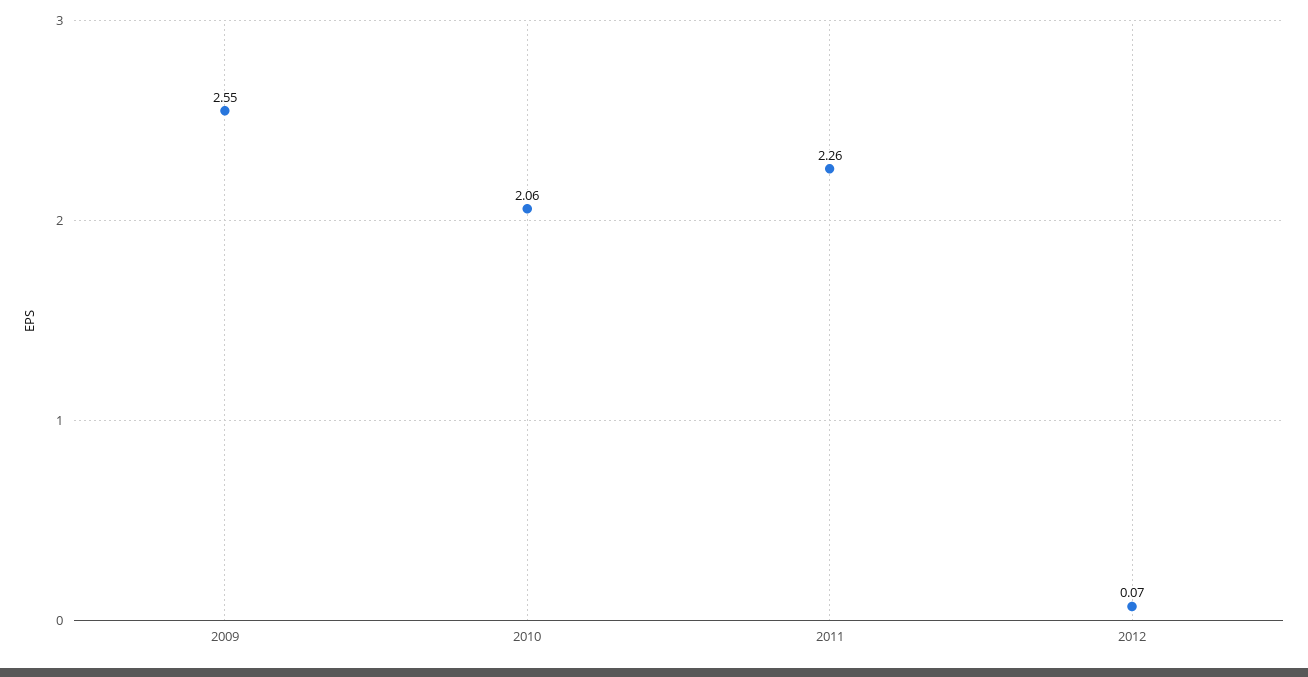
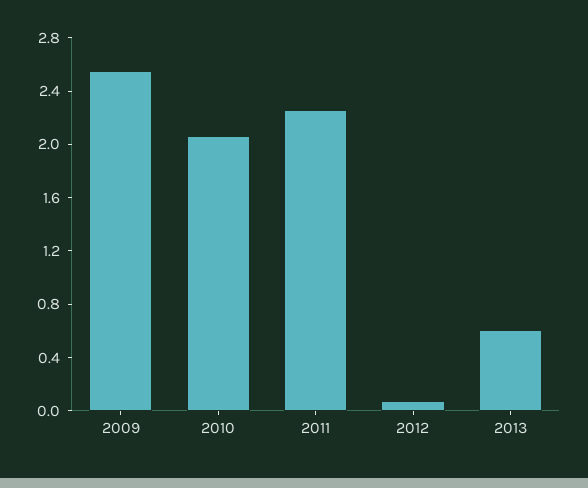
2013: none -> 0.6

